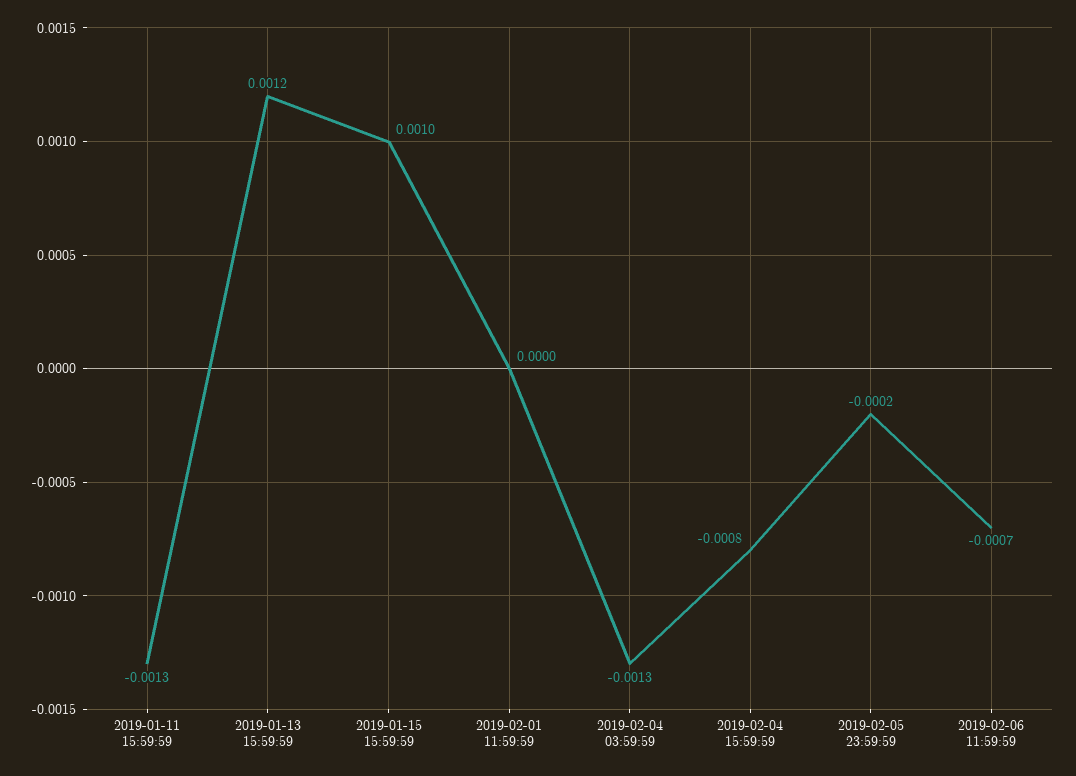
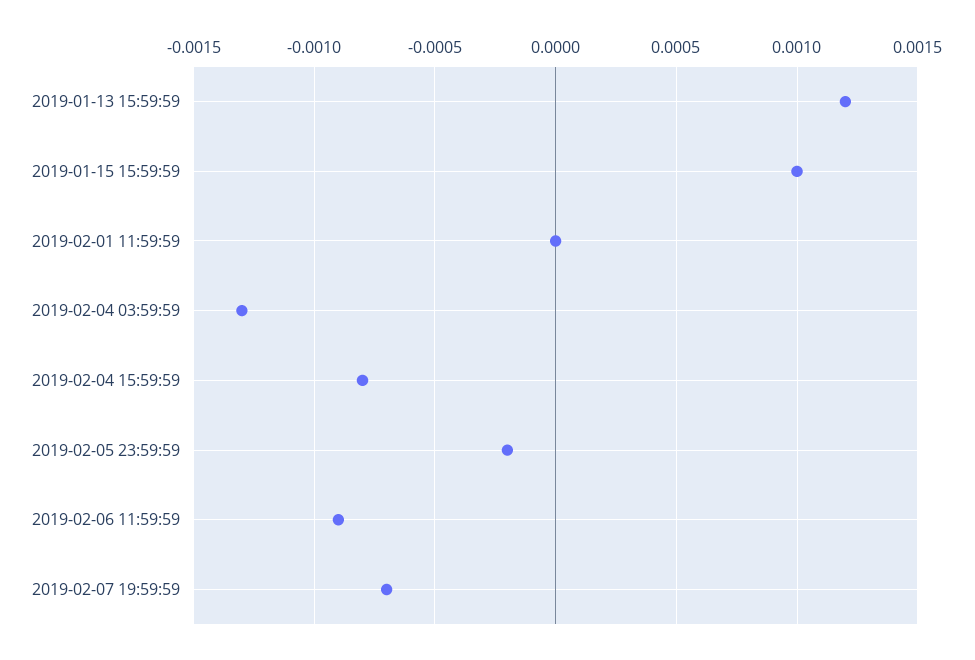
2019-01-11 15:59:59: -0.0013 -> none
2019-02-06 11:59:59: -0.0007 -> -0.0009
2019-02-07 19:59:59: none -> -0.0007

